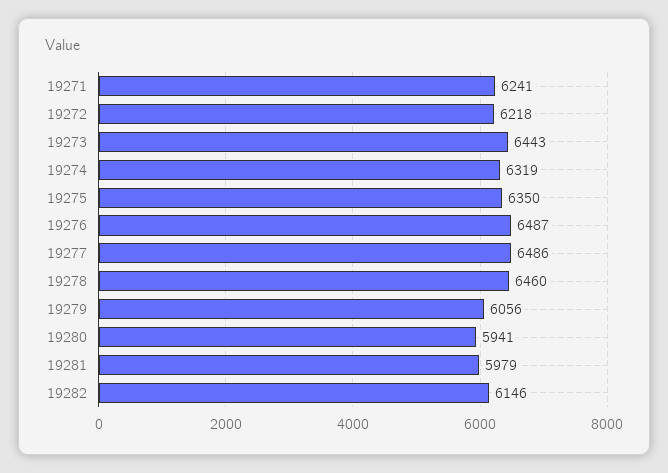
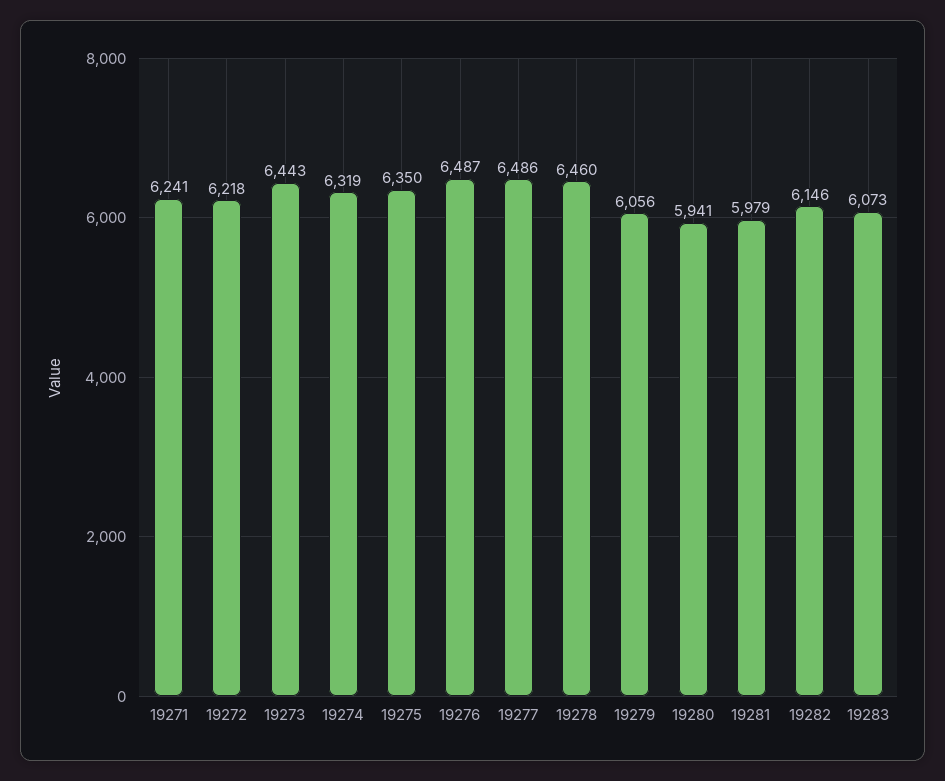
19283: none -> 6073

